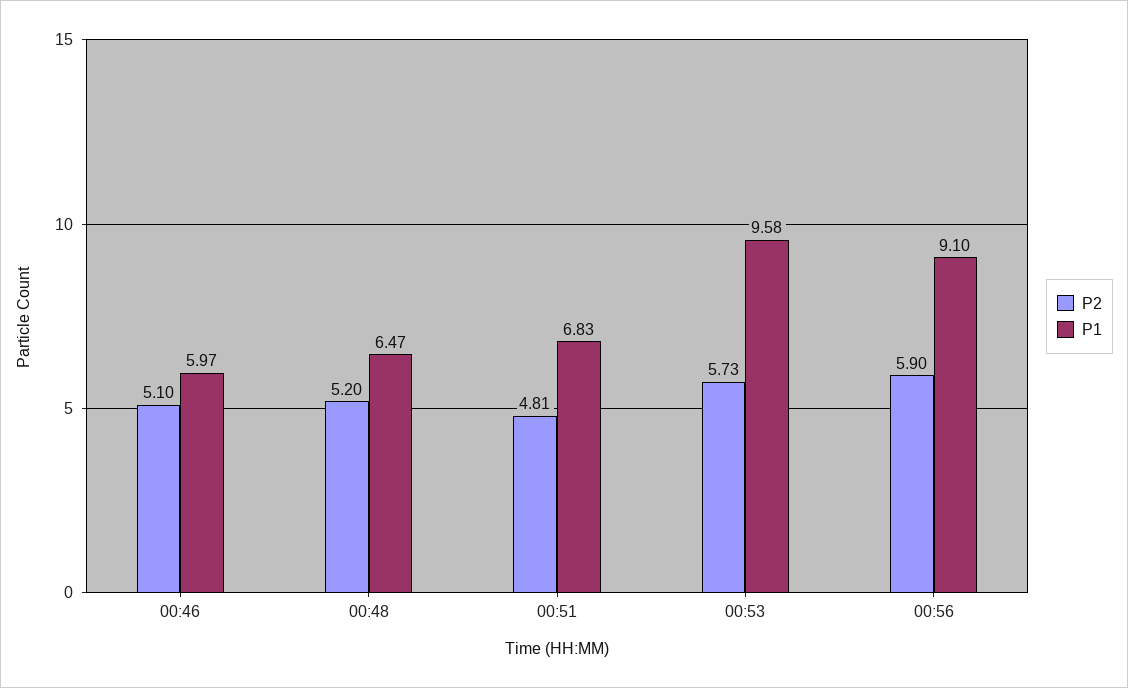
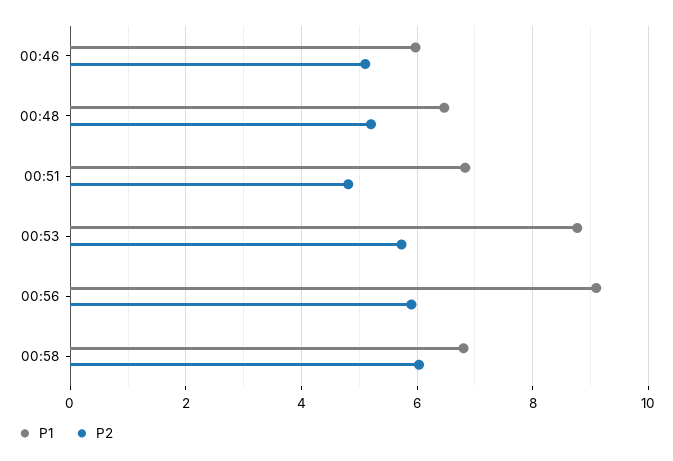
P1, 00:53: 9.58 -> 8.8
P1, 00:58: none -> 6.8
P2, 00:58: none -> 6

